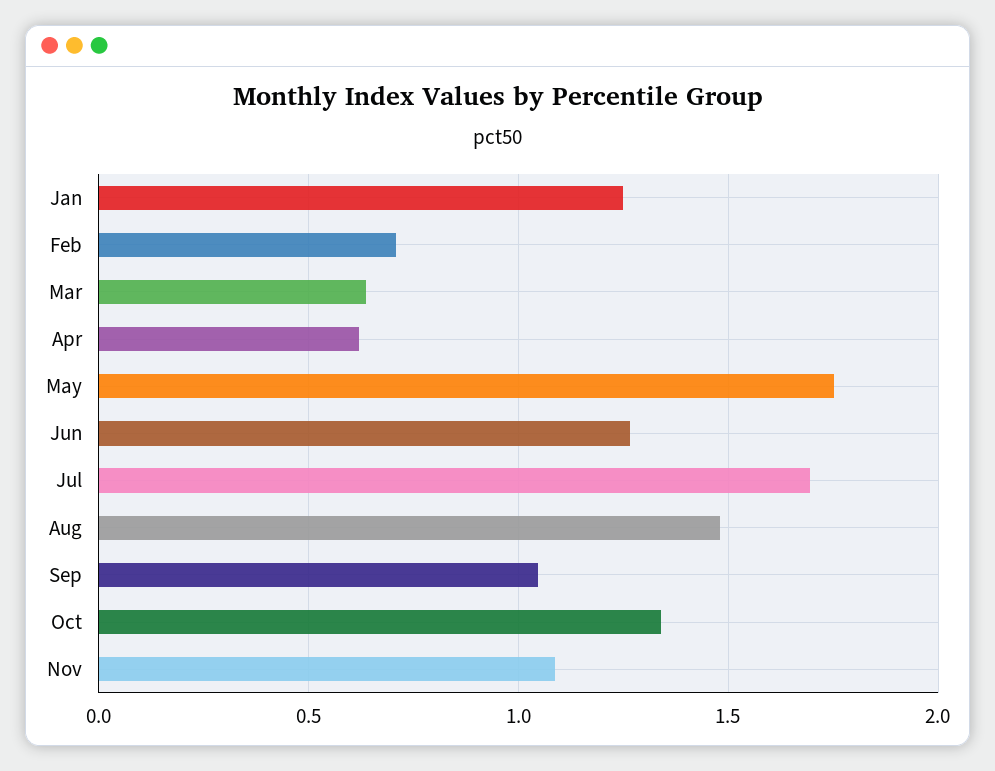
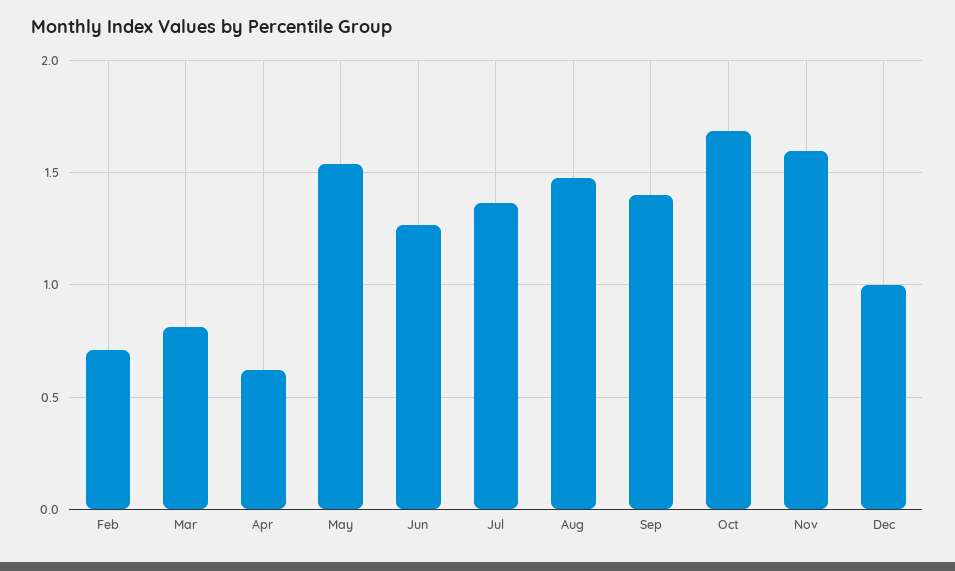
Jan: 1.25 -> none
Mar: 0.65 -> 0.8
May: 1.75 -> 1.55
Jul: 1.7 -> 1.35
Sep: 1.05 -> 1.4
Oct: 1.35 -> 1.7
Nov: 1.1 -> 1.6
Dec: none -> 1

